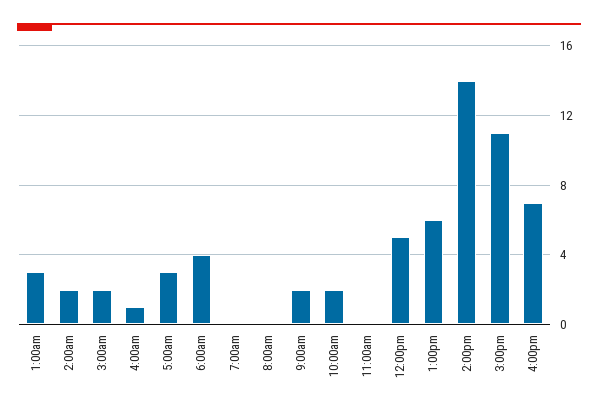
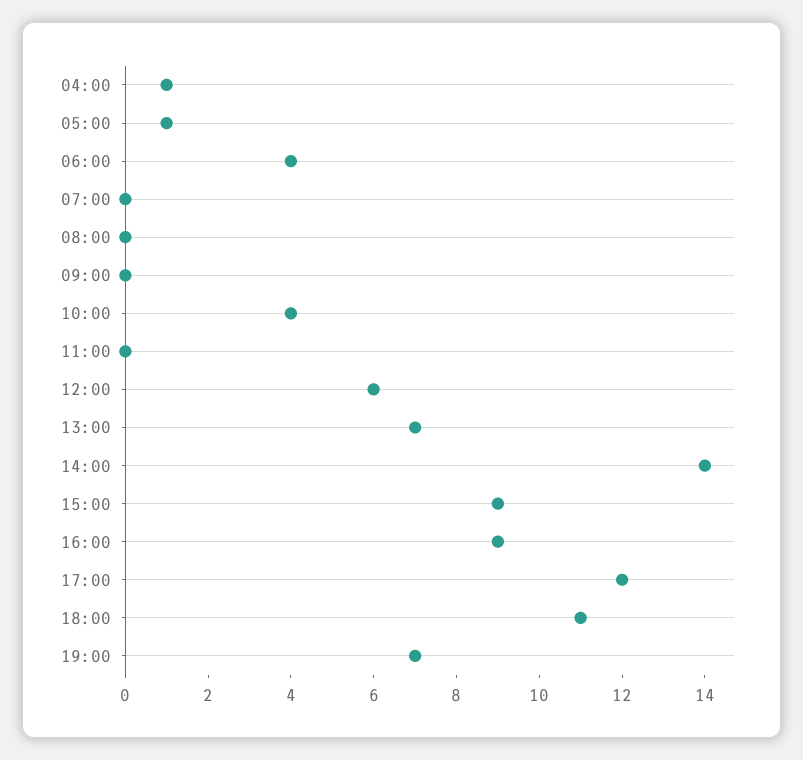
1:00am: 3 -> none
2:00am: 2 -> none
3:00am: 2 -> none
5:00am: 3 -> 1
9:00am: 2 -> 0
10:00am: 2 -> 4
12:00pm: 5 -> 6
1:00pm: 6 -> 7
3:00pm: 11 -> 9
4:00pm: 7 -> 9
17:00: none -> 12
18:00: none -> 11
19:00: none -> 7

